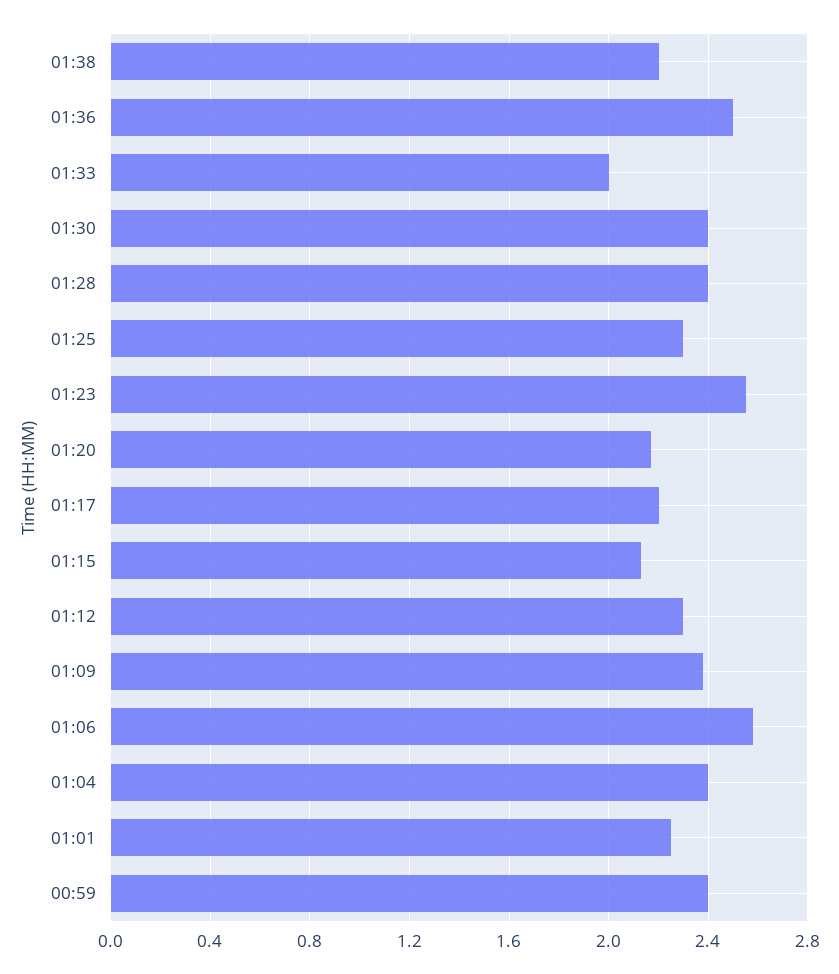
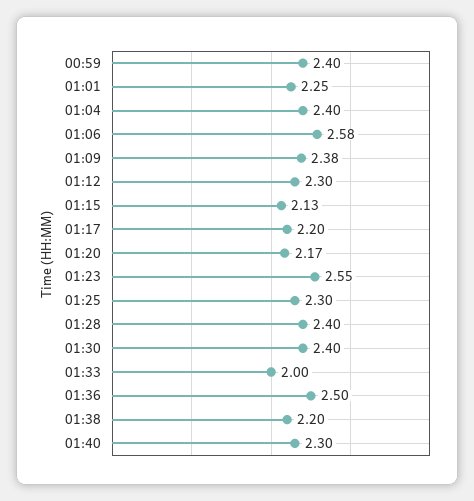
01:40: none -> 2.3

